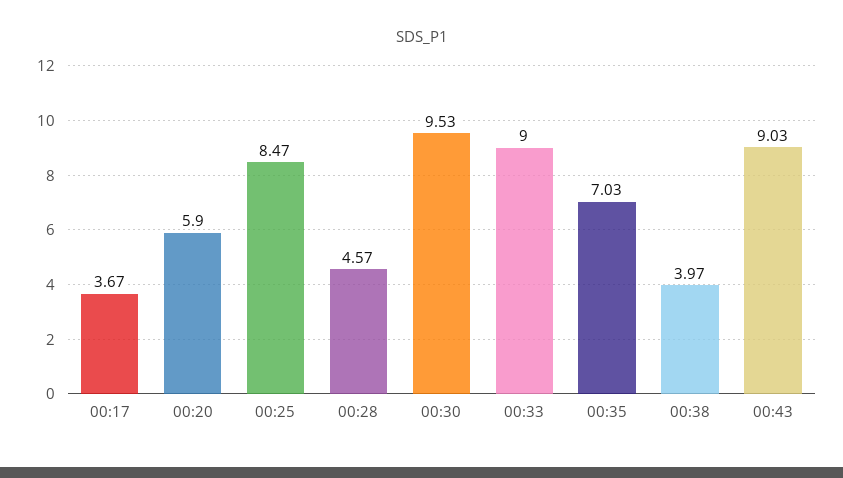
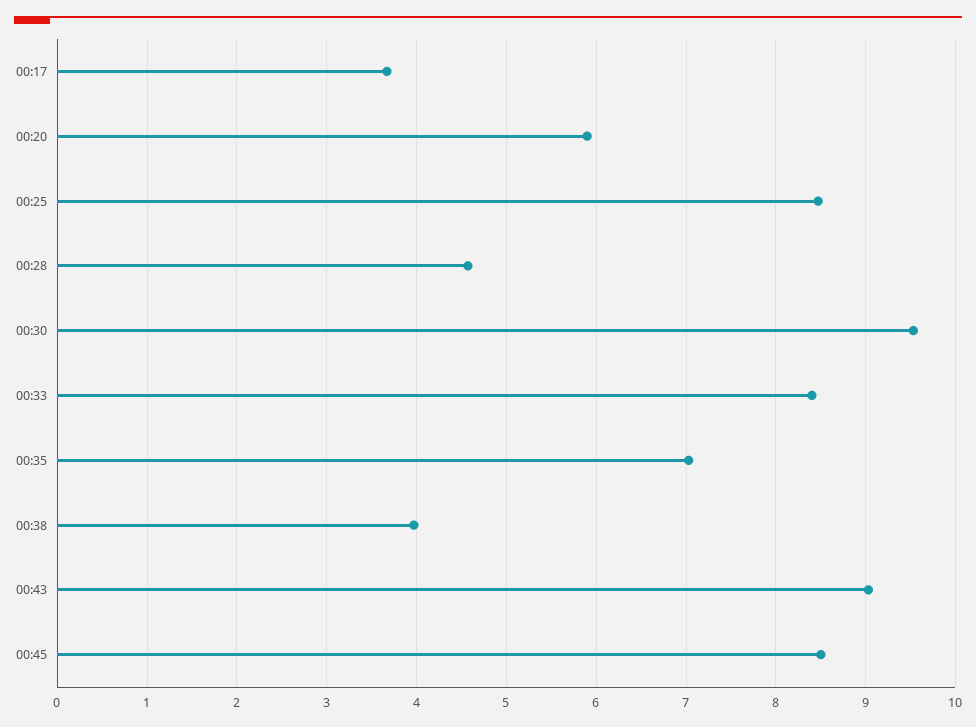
00:33: 9 -> 8.4
00:45: none -> 8.5

